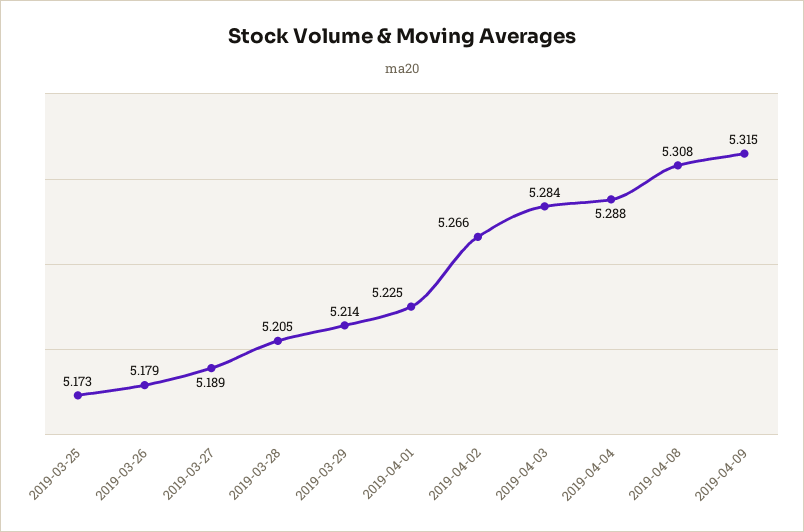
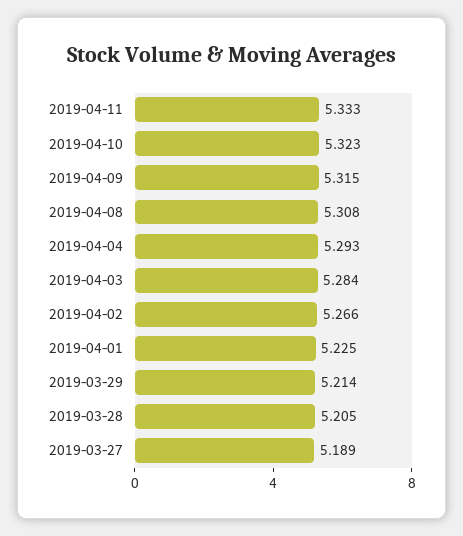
2019-03-25: 5.173 -> none
2019-03-26: 5.179 -> none
2019-04-04: 5.288 -> 5.293
2019-04-11: none -> 5.333
2019-04-10: none -> 5.323

